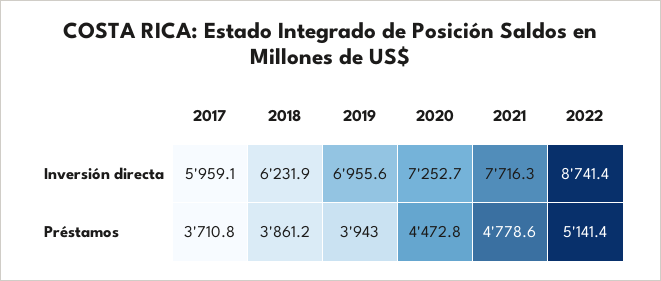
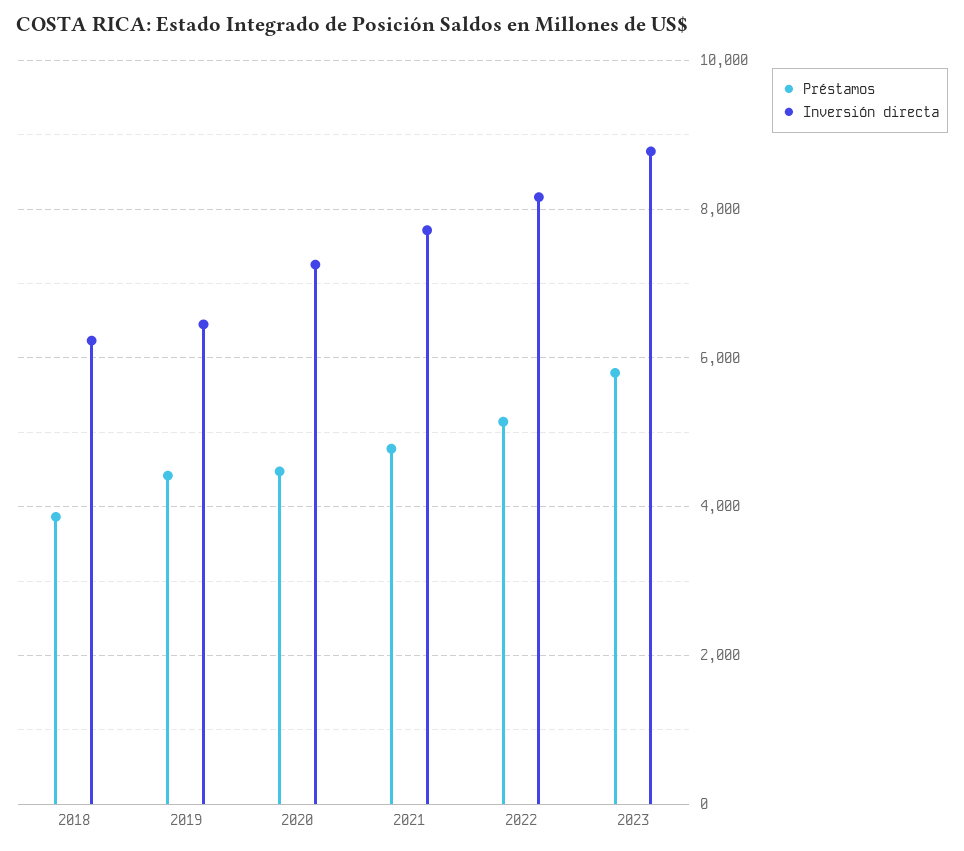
Inversión directa, 2017: 5959.1 -> none
Inversión directa, 2019: 6955.6 -> 6400
Inversión directa, 2022: 8741.4 -> 8200
Préstamos, 2017: 3710.8 -> none
Préstamos, 2019: 3943 -> 4400
Préstamos, 2023: none -> 5800
Inversión directa, 2023: none -> 8800

